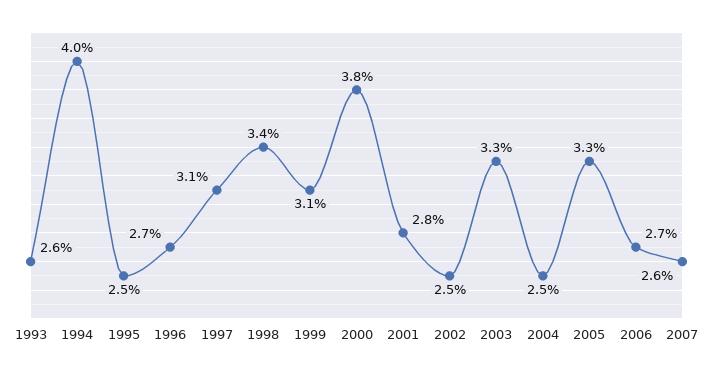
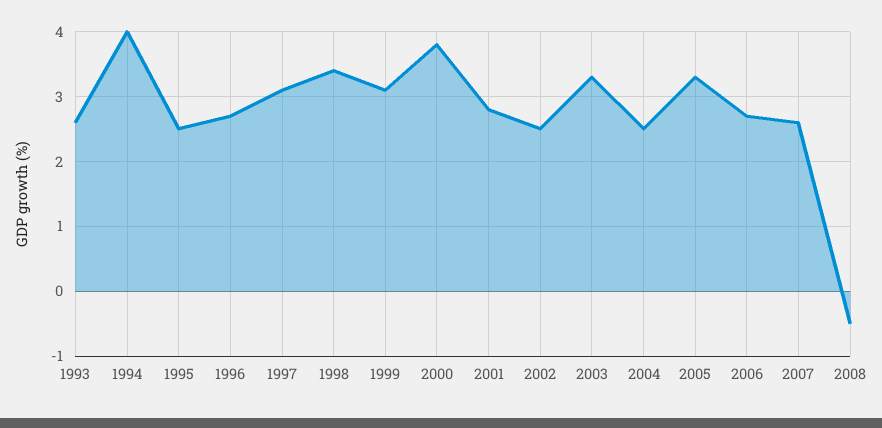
2008: none -> -0.5

